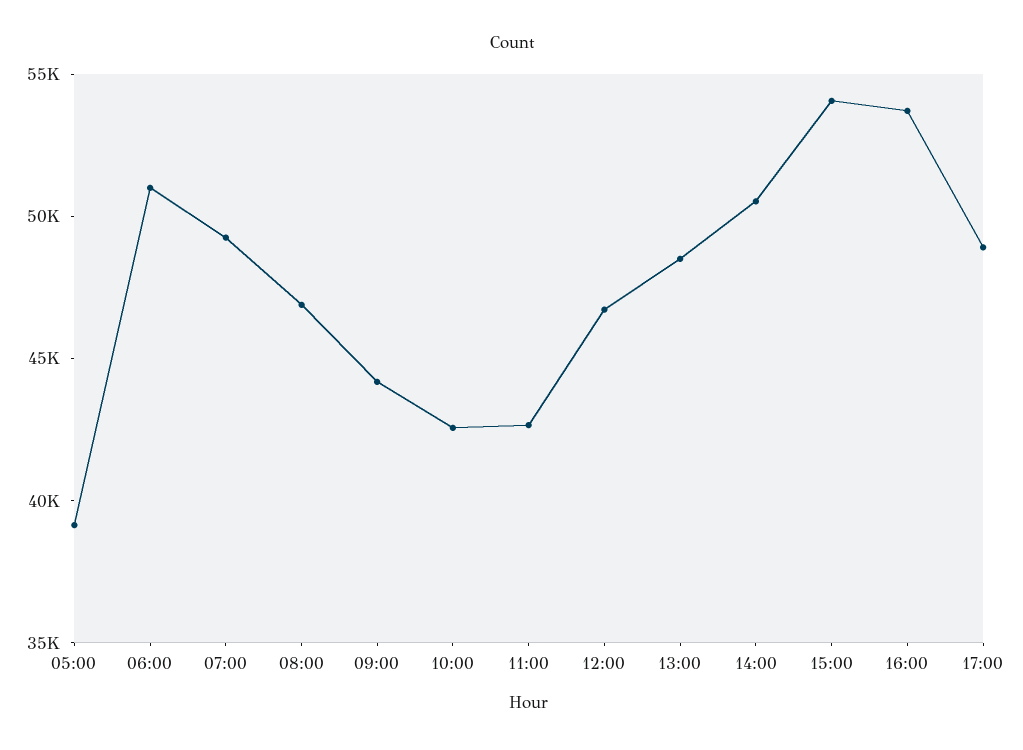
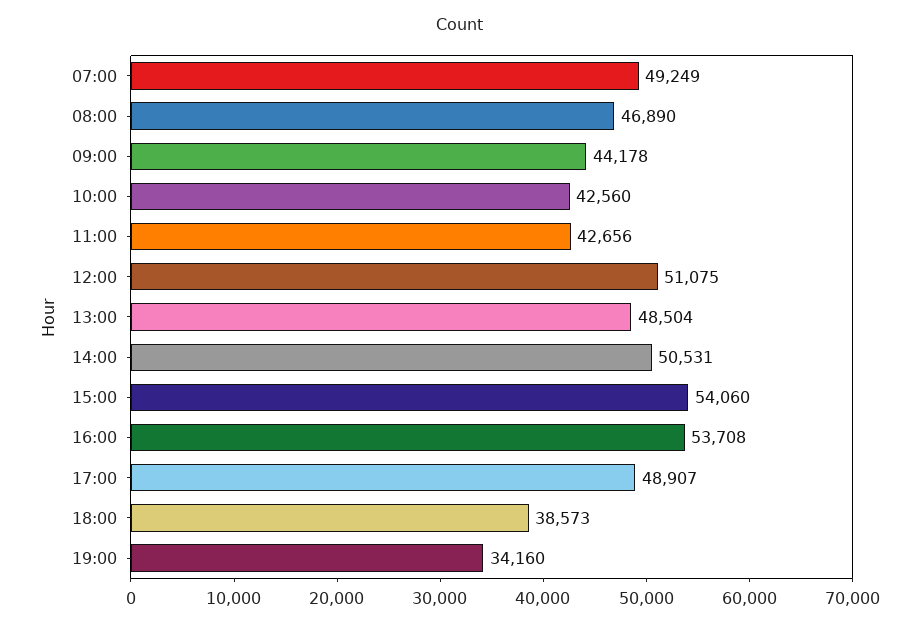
05:00: 39000 -> none
06:00: 51000 -> none
12:00: 47000 -> 51075
18:00: none -> 38573
19:00: none -> 34160

